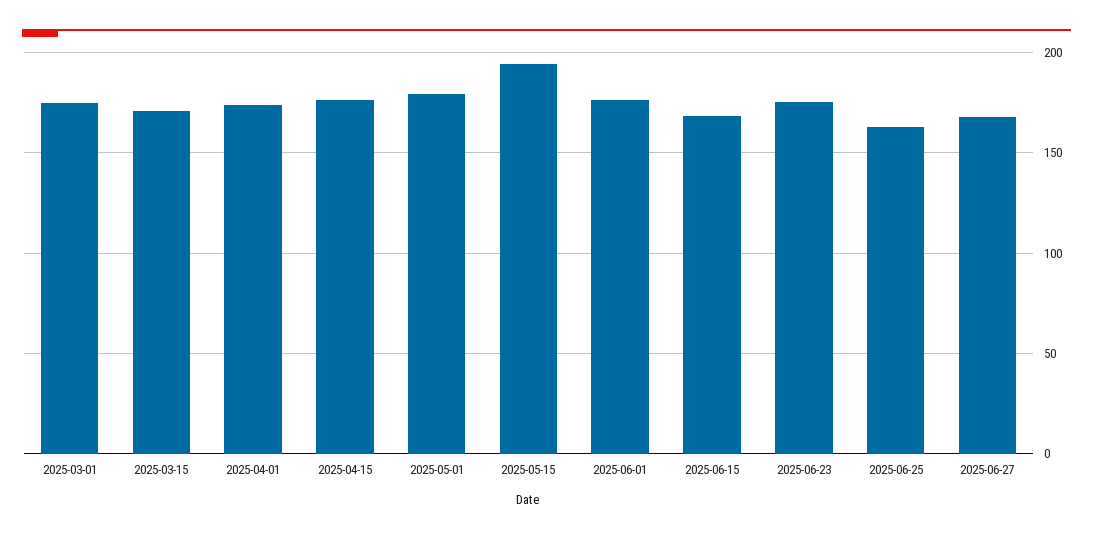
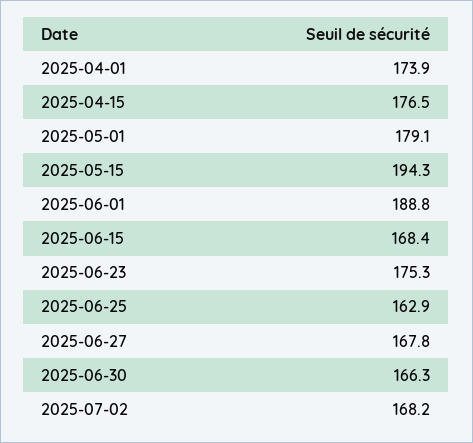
2025-03-01: 175 -> none
2025-03-15: 170 -> none
2025-06-01: 175 -> 188.8
2025-06-30: none -> 166.3
2025-07-02: none -> 168.2

